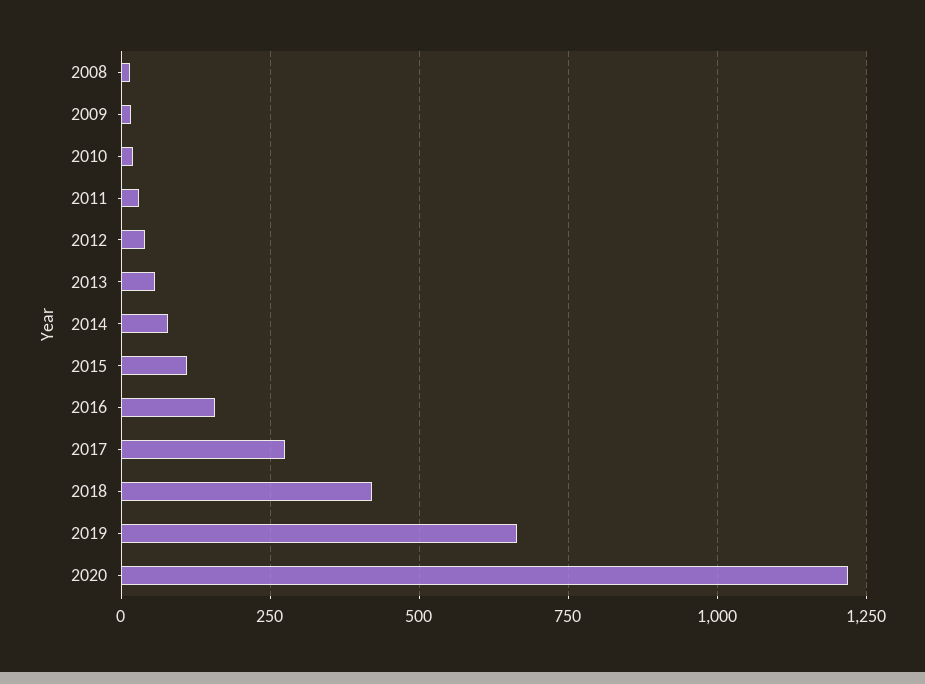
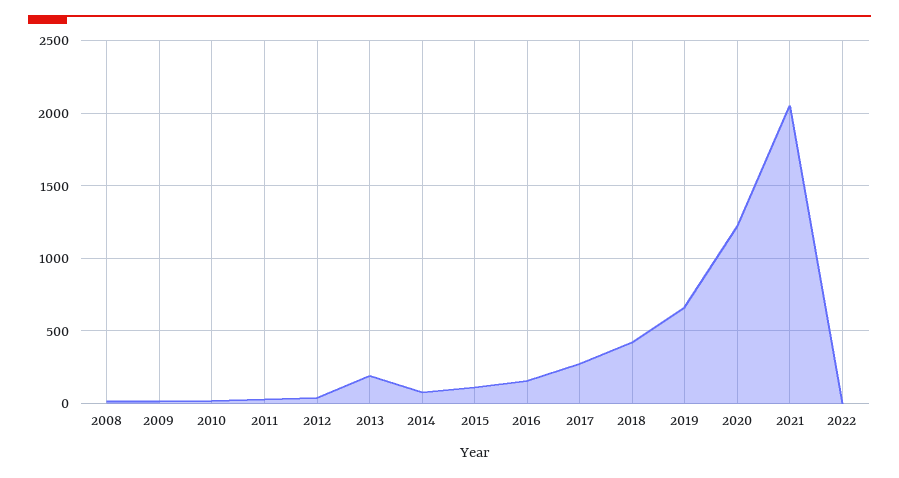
2013: 50 -> 200
2021: none -> 2050
2022: none -> 0

